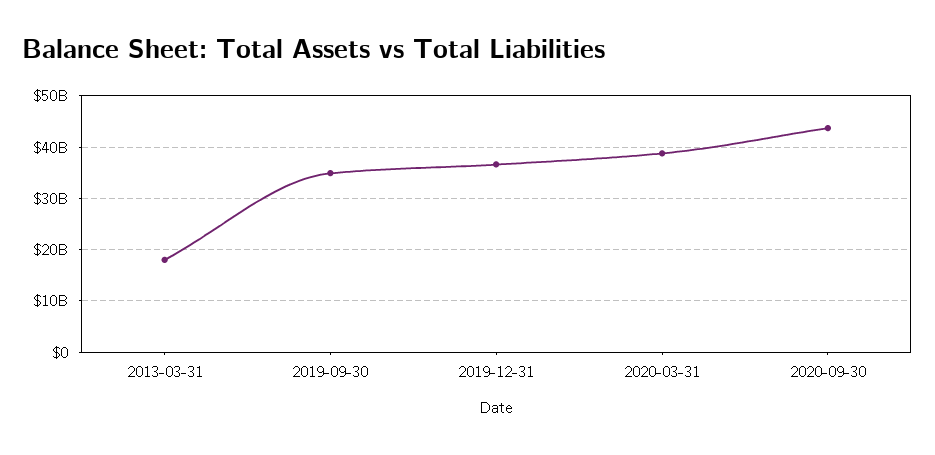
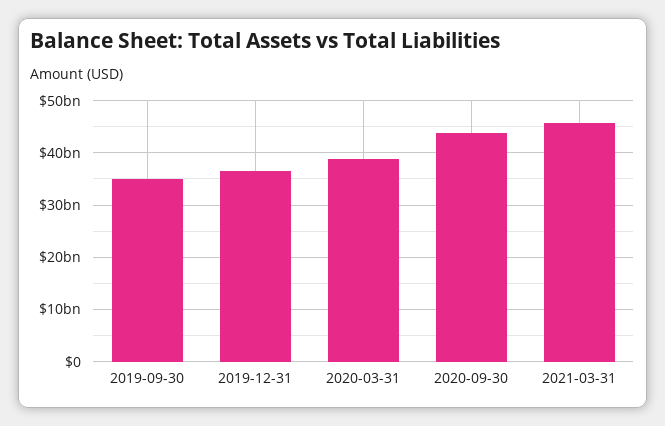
2013-03-31: 18000000000 -> none
2021-03-31: none -> 46000000000

